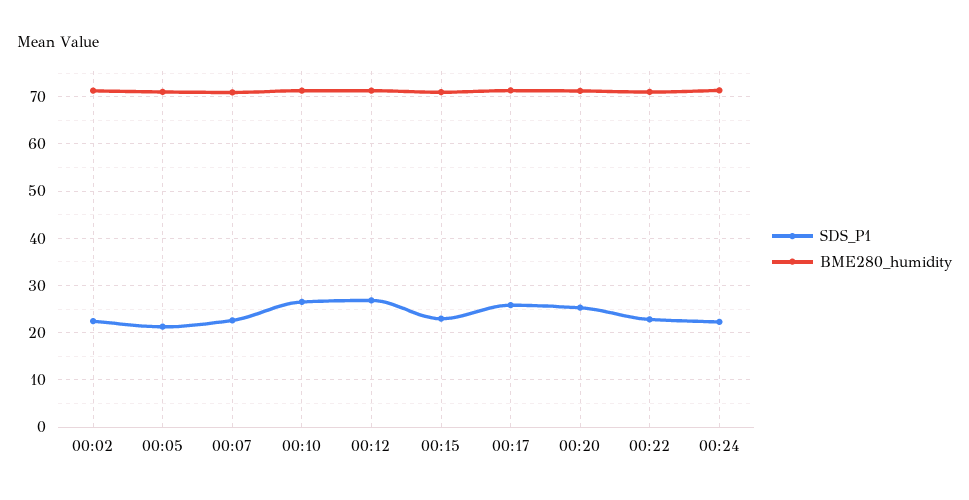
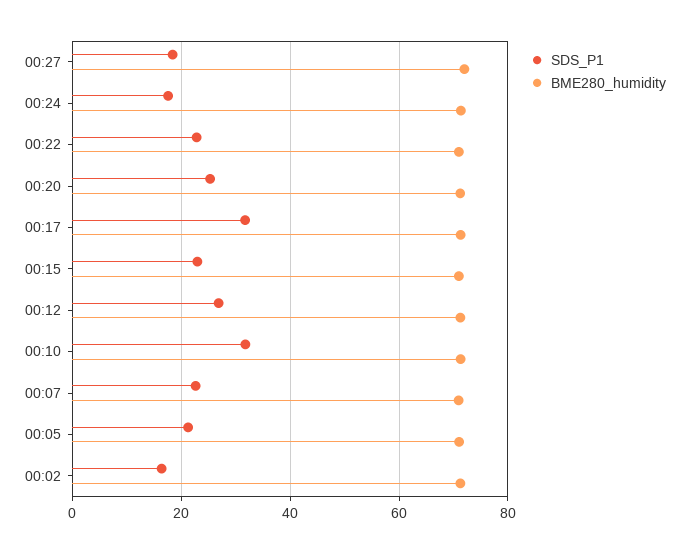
SDS_P1, 00:02: 22 -> 16
SDS_P1, 00:10: 26 -> 32
SDS_P1, 00:17: 26 -> 32
SDS_P1, 00:24: 22 -> 18
SDS_P1, 00:27: none -> 18
BME280_humidity, 00:27: none -> 72

